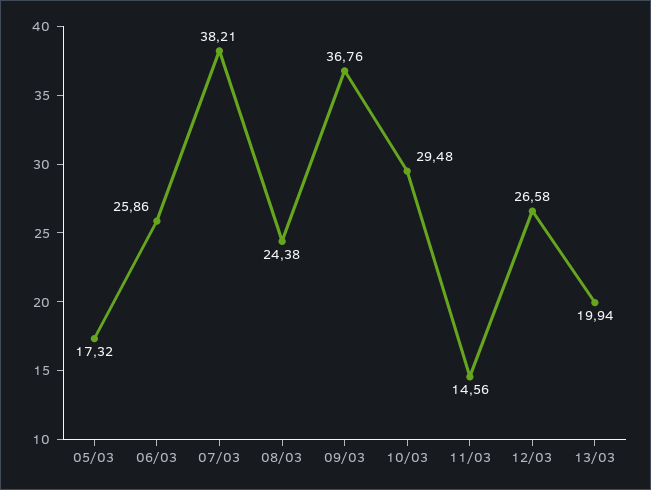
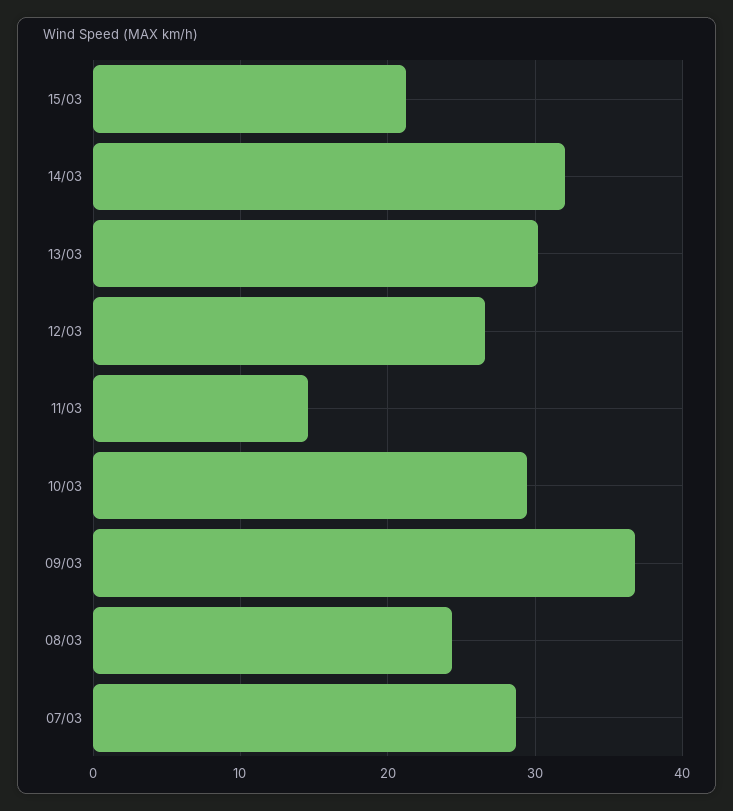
05/03: 17.32 -> none
06/03: 25.86 -> none
07/03: 38.21 -> 29
13/03: 19.94 -> 30
15/03: none -> 21
14/03: none -> 32

